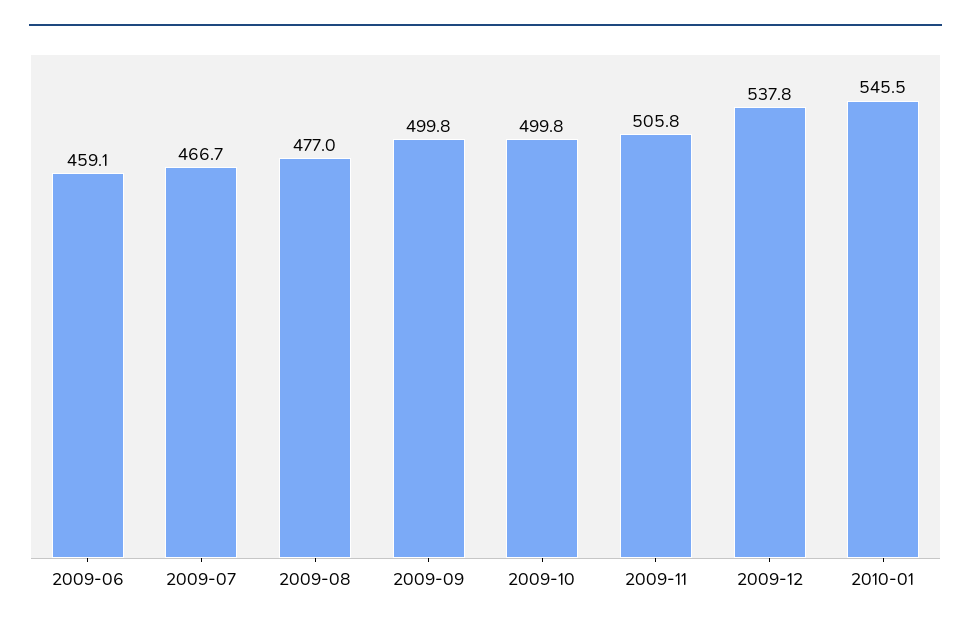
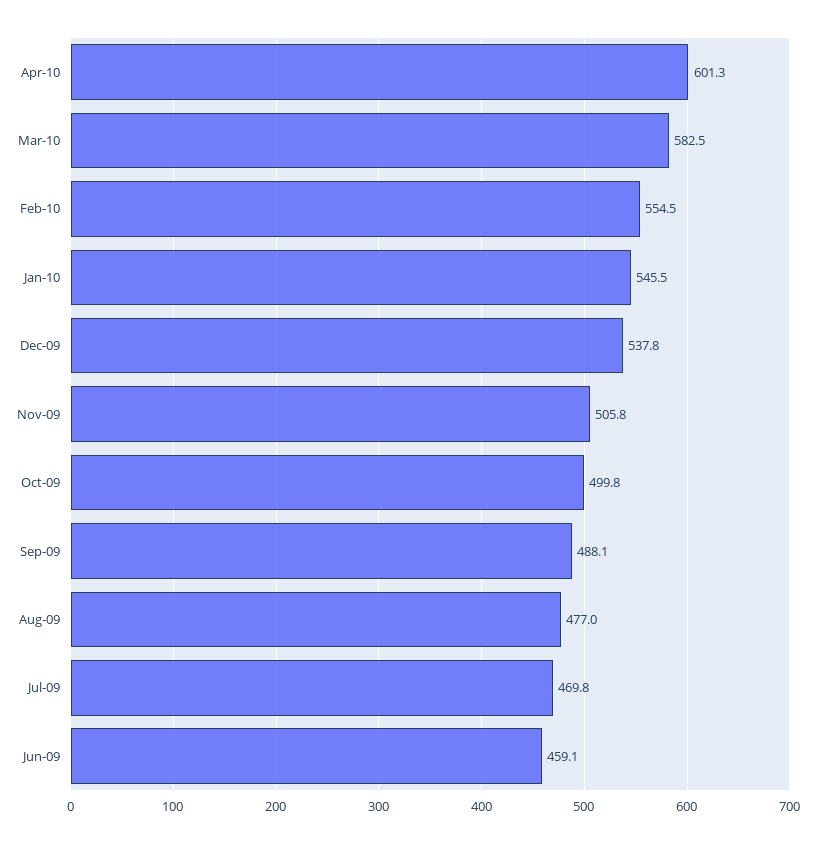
2009-07: 466.7 -> 469.8
2009-09: 499.8 -> 488.1
Apr-10: none -> 601.3
Mar-10: none -> 582.5
Feb-10: none -> 554.5

